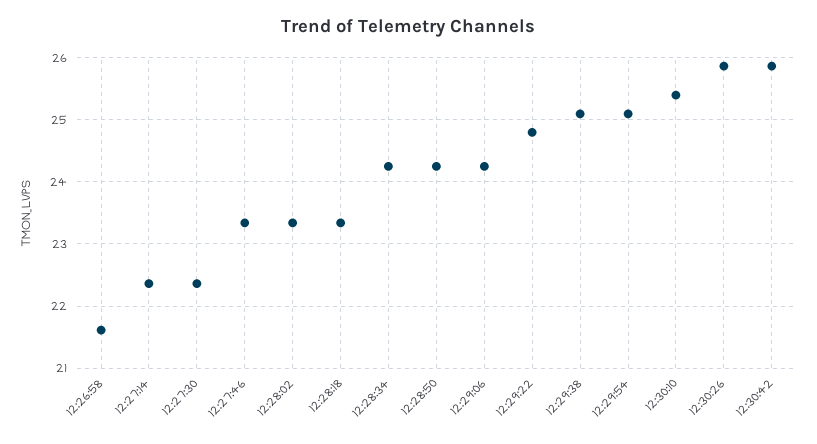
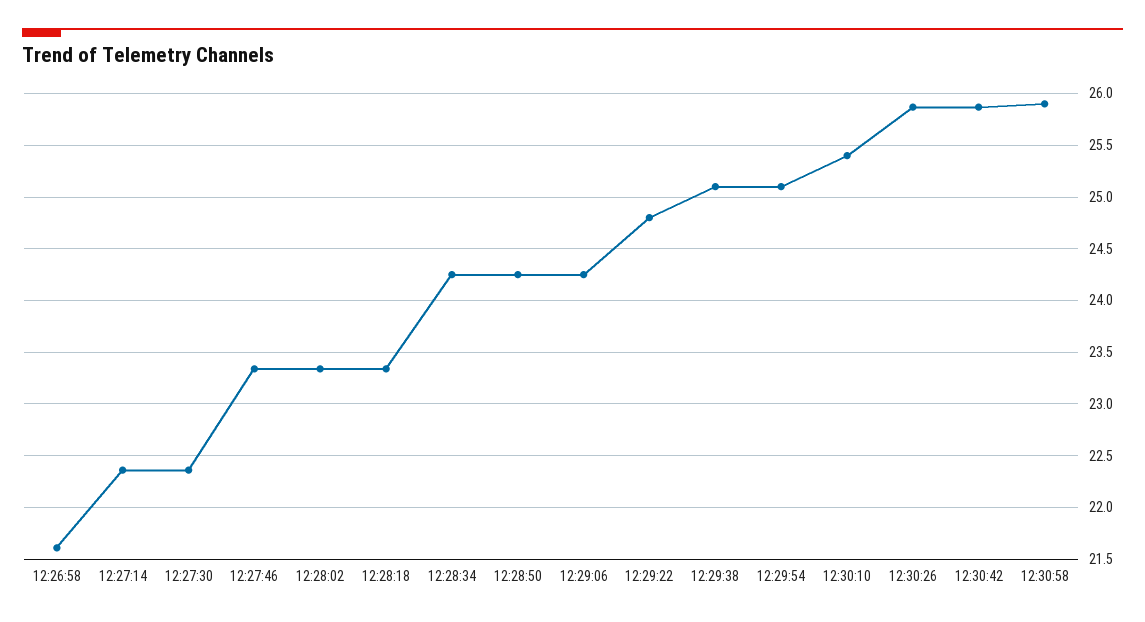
12:30:58: none -> 25.9

